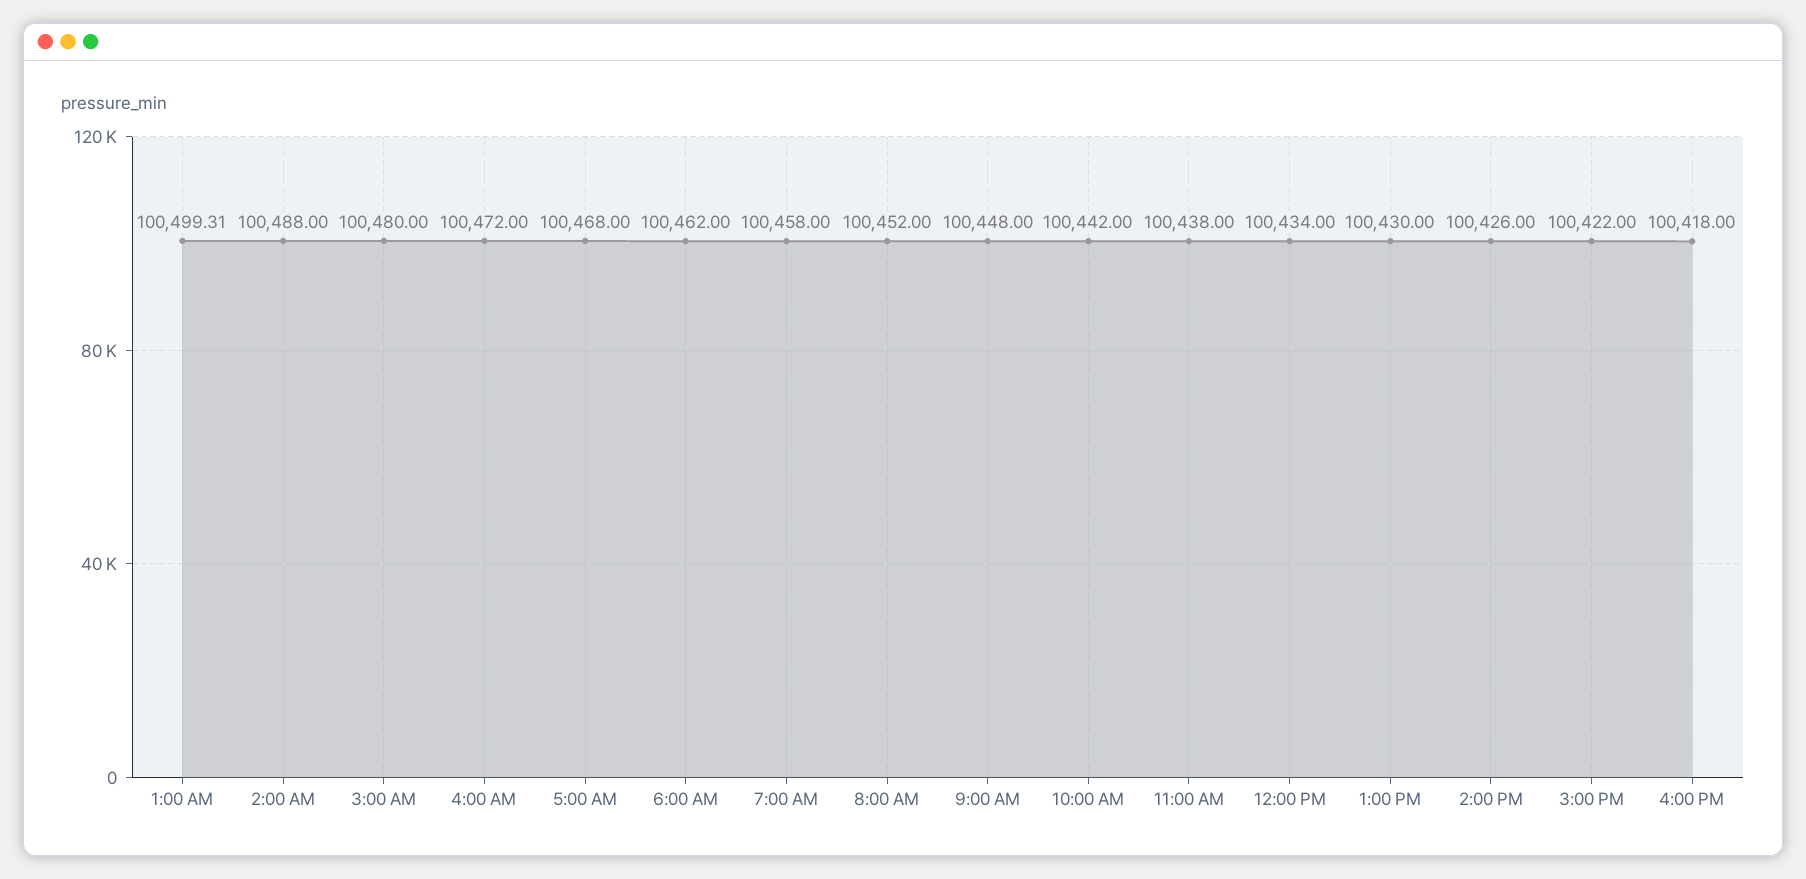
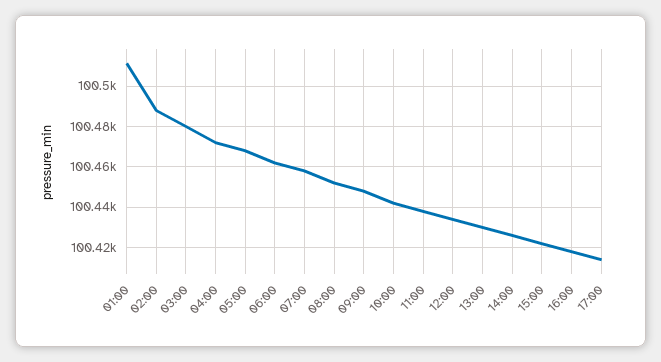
1:00 AM: 100499.31 -> 100510
17:00: none -> 100415

